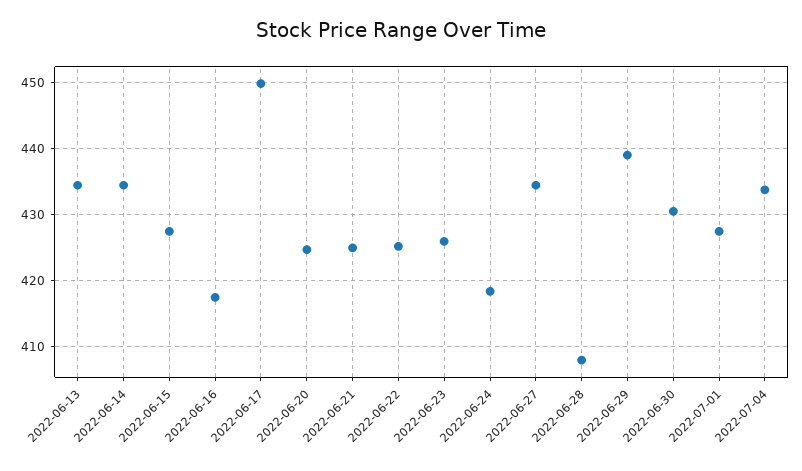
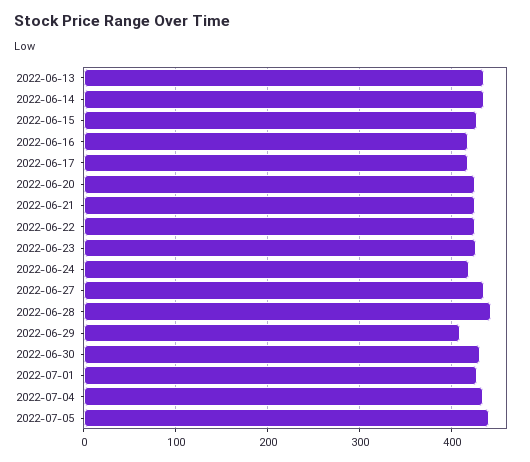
2022-06-17: 450 -> 420
2022-06-28: 408 -> 440
2022-06-29: 439 -> 410
2022-07-05: none -> 440

